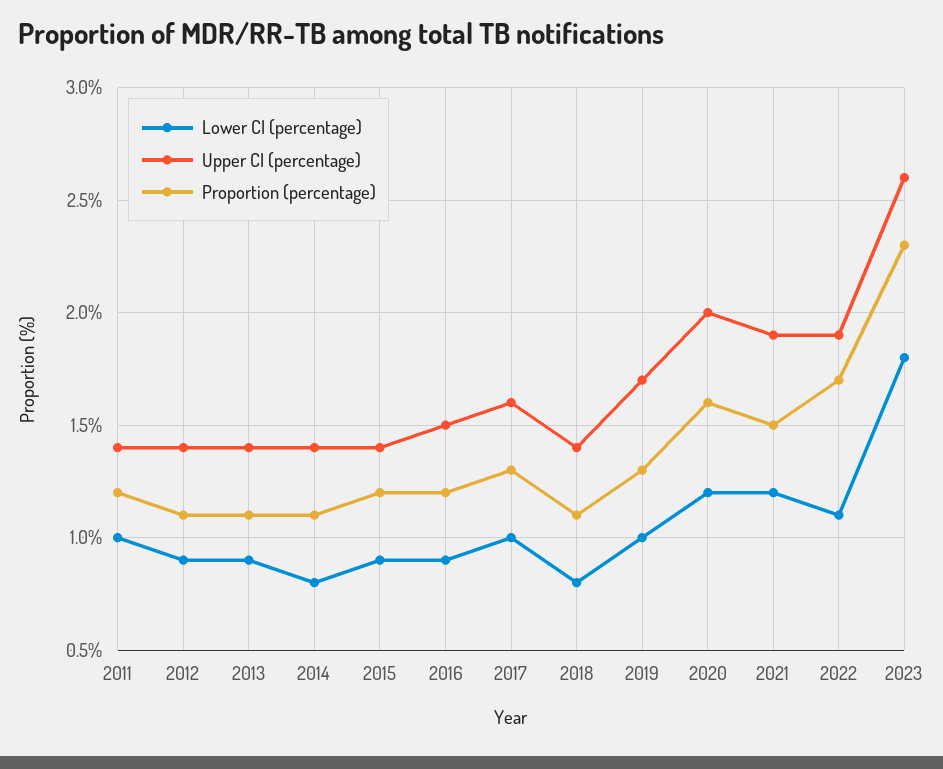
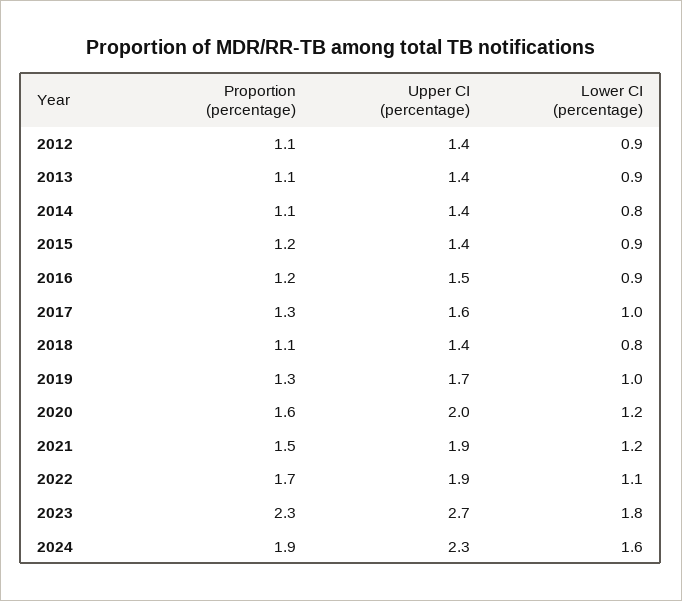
Lower CI (percentage), 2011: 1 -> none
Upper CI (percentage), 2011: 1.4 -> none
Proportion (percentage), 2011: 1.2 -> none
Upper CI (percentage), 2023: 2.6 -> 2.7
Proportion (percentage), 2024: none -> 1.9
Upper CI (percentage), 2024: none -> 2.3
Lower CI (percentage), 2024: none -> 1.6

